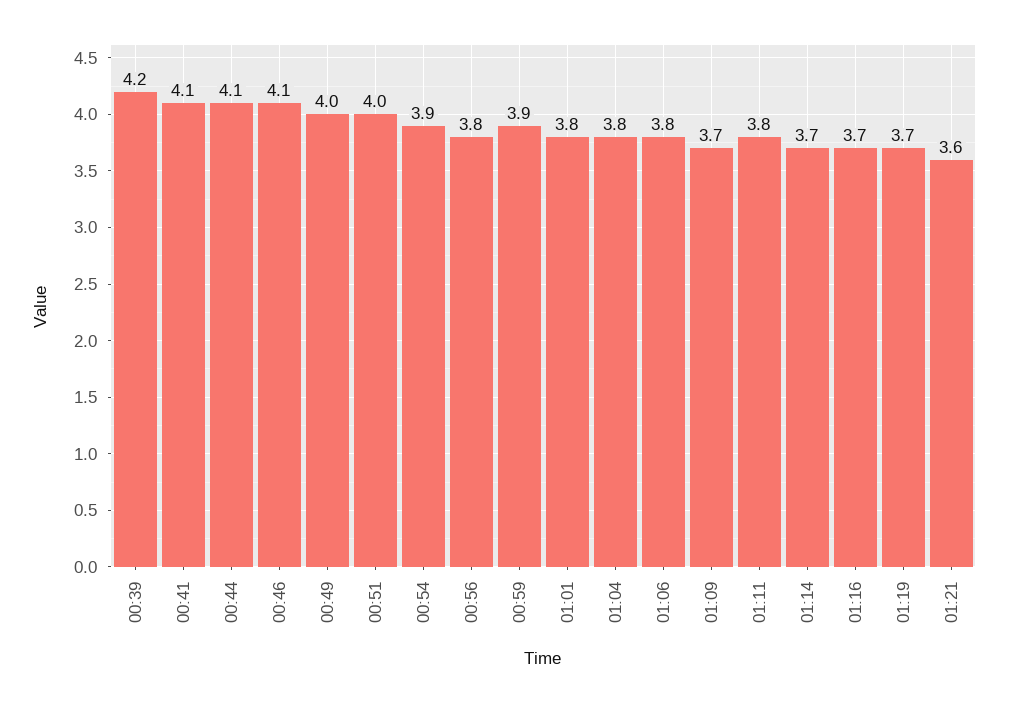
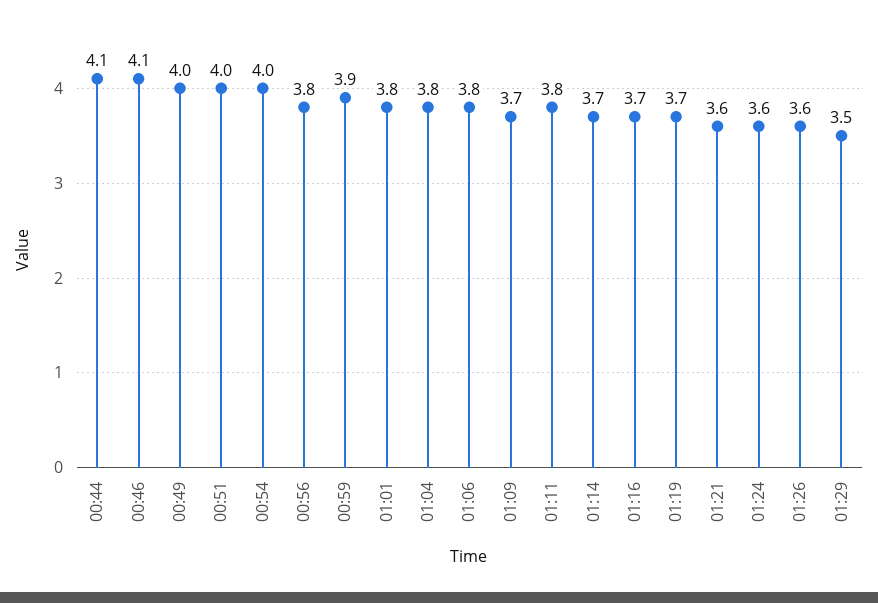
00:39: 4.2 -> none
00:41: 4.1 -> none
00:54: 3.9 -> 4
01:24: none -> 3.6
01:26: none -> 3.6
01:29: none -> 3.5

